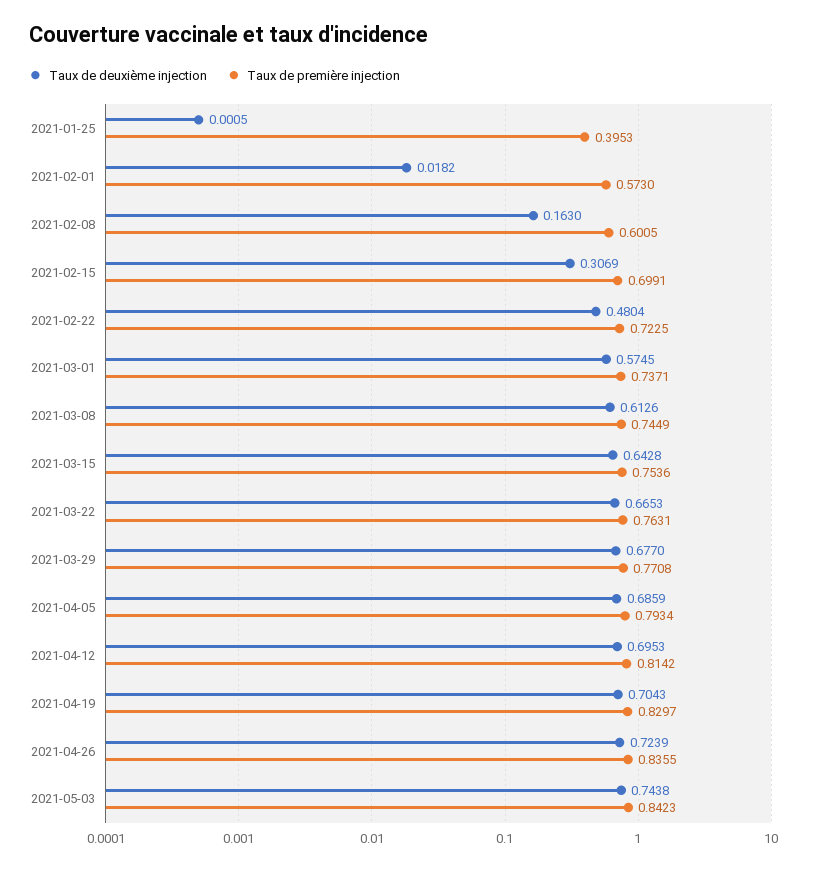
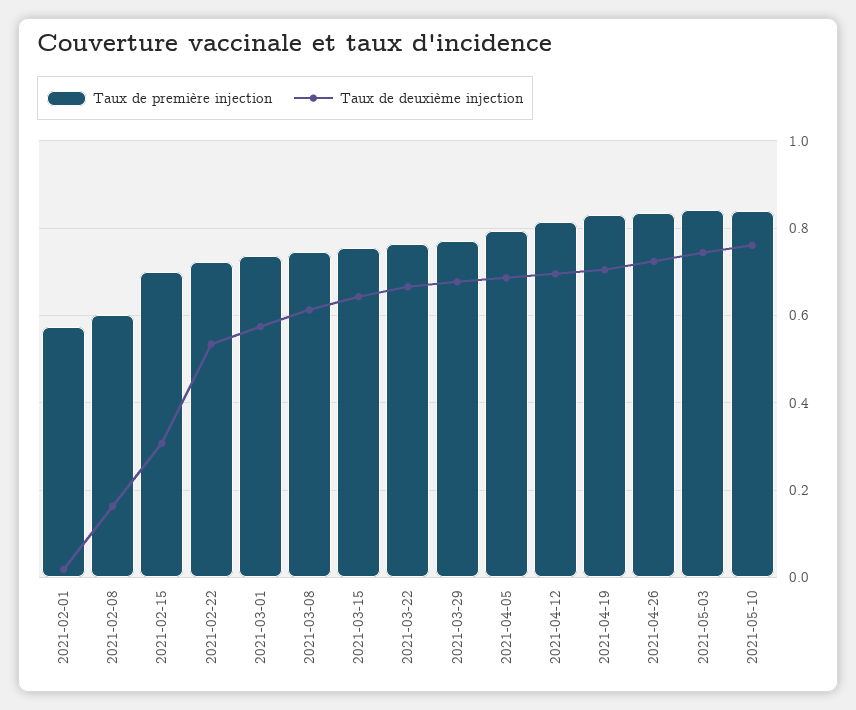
Taux de deuxième injection, 2021-01-25: 0.0005 -> none
Taux de première injection, 2021-01-25: 0.3953 -> none
Taux de deuxième injection, 2021-02-22: 0.4804 -> 0.54
Taux de première injection, 2021-05-10: none -> 0.84
Taux de deuxième injection, 2021-05-10: none -> 0.76

